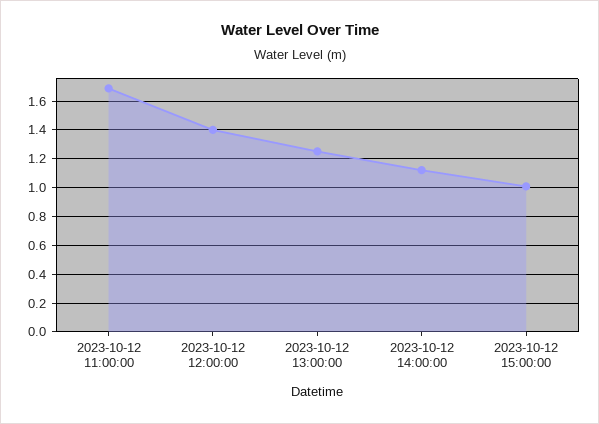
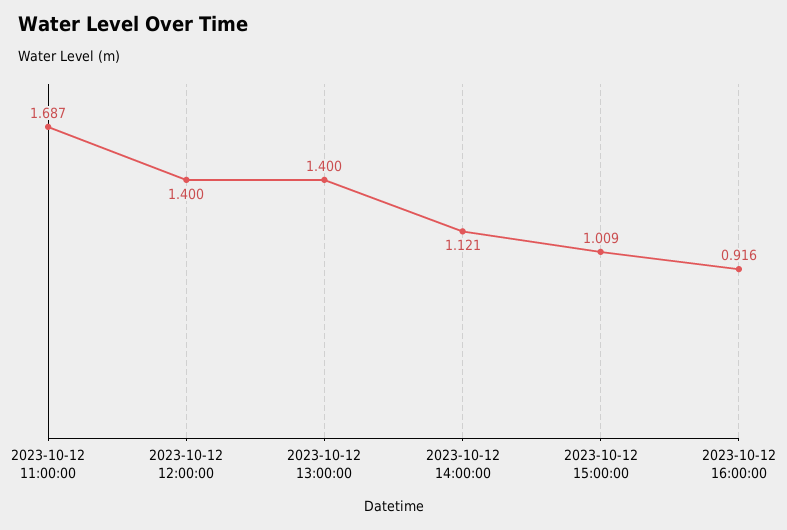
2023-10-12 13:00:00: 1.25 -> 1.4
2023-10-12 16:00:00: none -> 0.916

